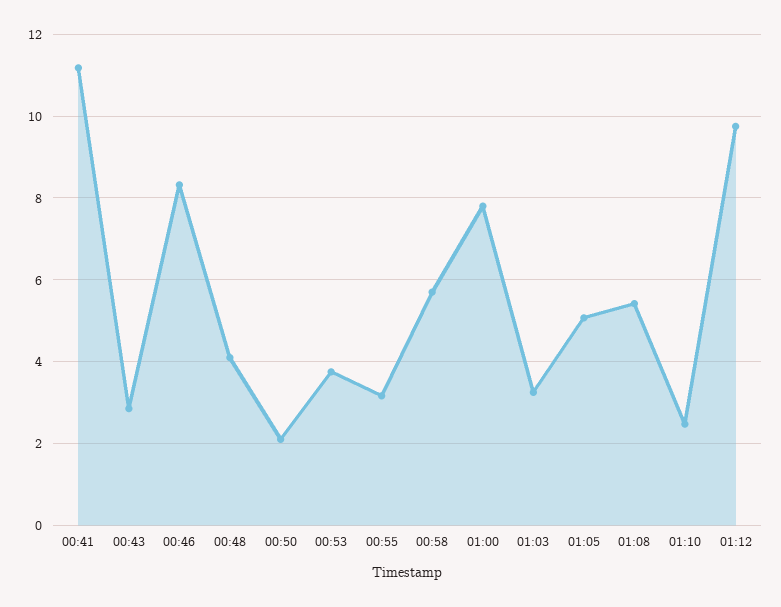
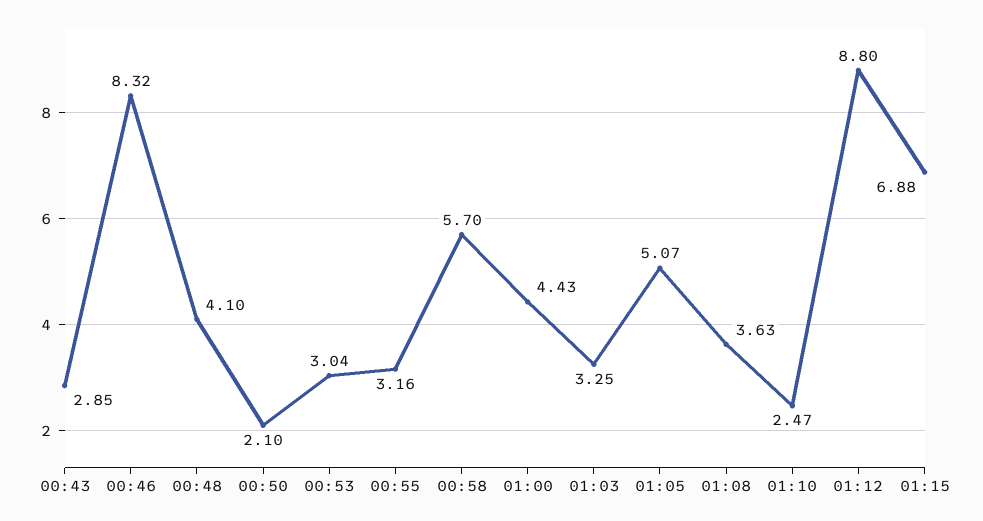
00:41: 11.2 -> none
00:53: 3.8 -> 3.04
01:00: 7.8 -> 4.43
01:08: 5.4 -> 3.63
01:12: 9.8 -> 8.8
01:15: none -> 6.88

